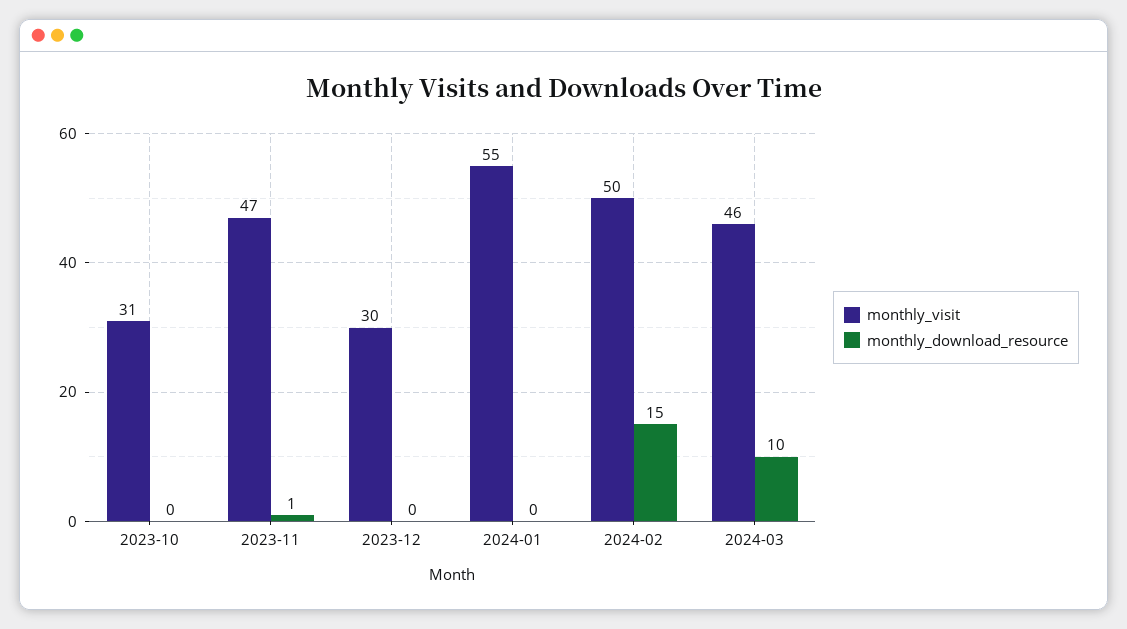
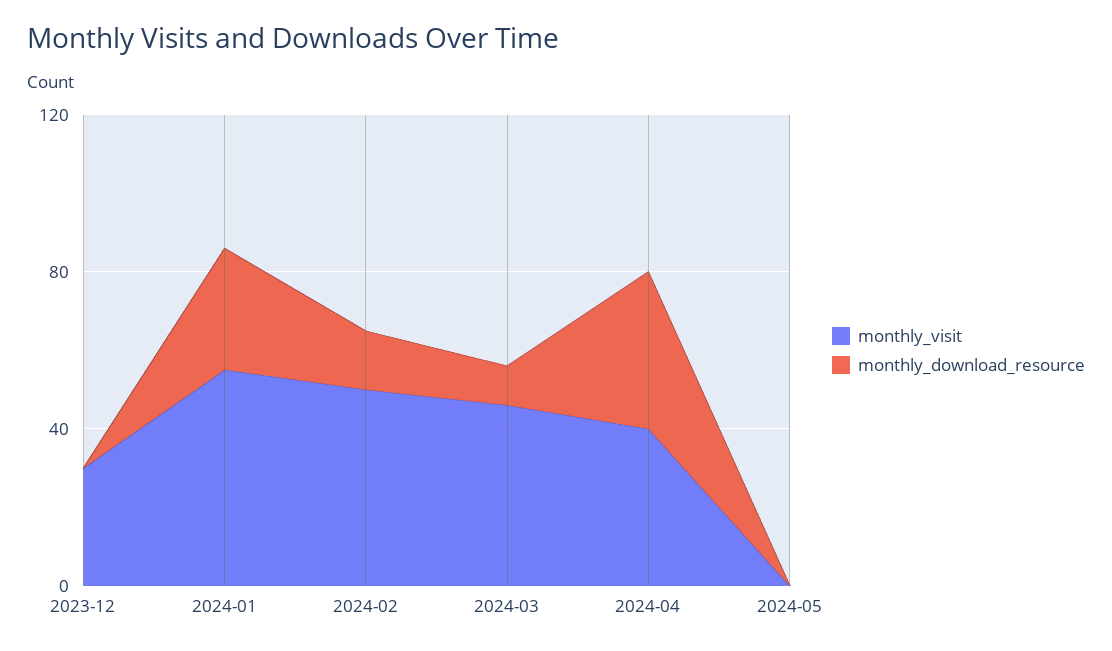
monthly_visit, 2023-10: 31 -> none
monthly_download_resource, 2023-10: 0 -> none
monthly_visit, 2023-11: 47 -> none
monthly_download_resource, 2023-11: 1 -> none
monthly_download_resource, 2024-01: 0 -> 30
monthly_visit, 2024-04: none -> 40
monthly_download_resource, 2024-04: none -> 40
monthly_visit, 2024-05: none -> 0
monthly_download_resource, 2024-05: none -> 0

